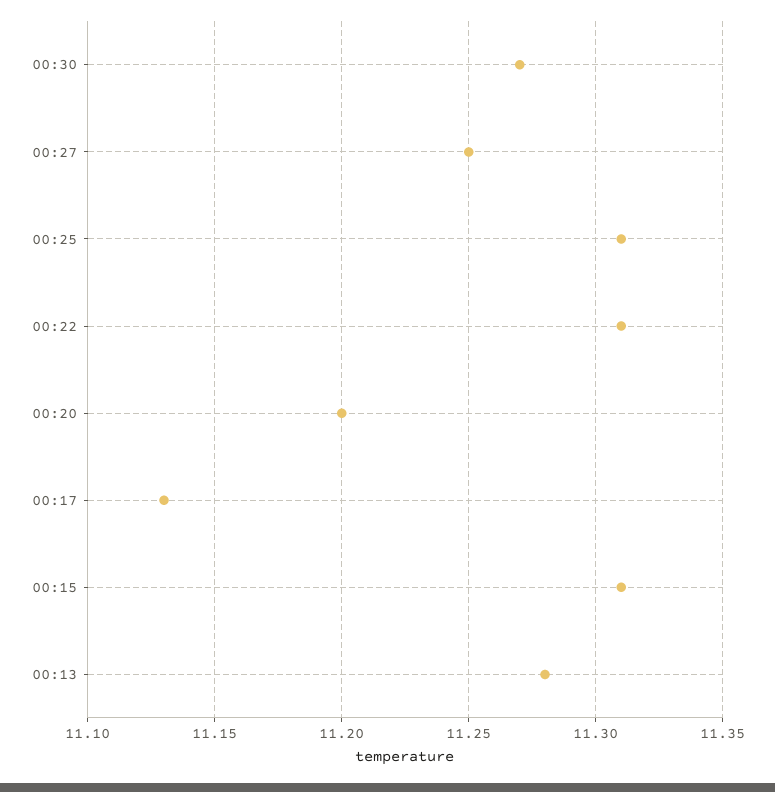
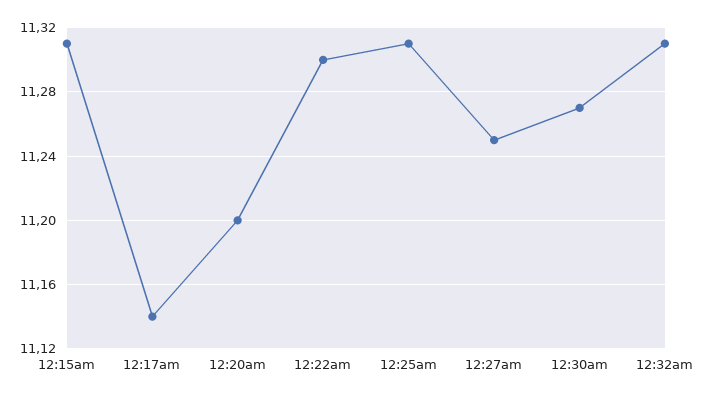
00:22: 11.31 -> 11.3
00:17: 11.13 -> 11.14
00:13: 11.28 -> none
12:32am: none -> 11.31

